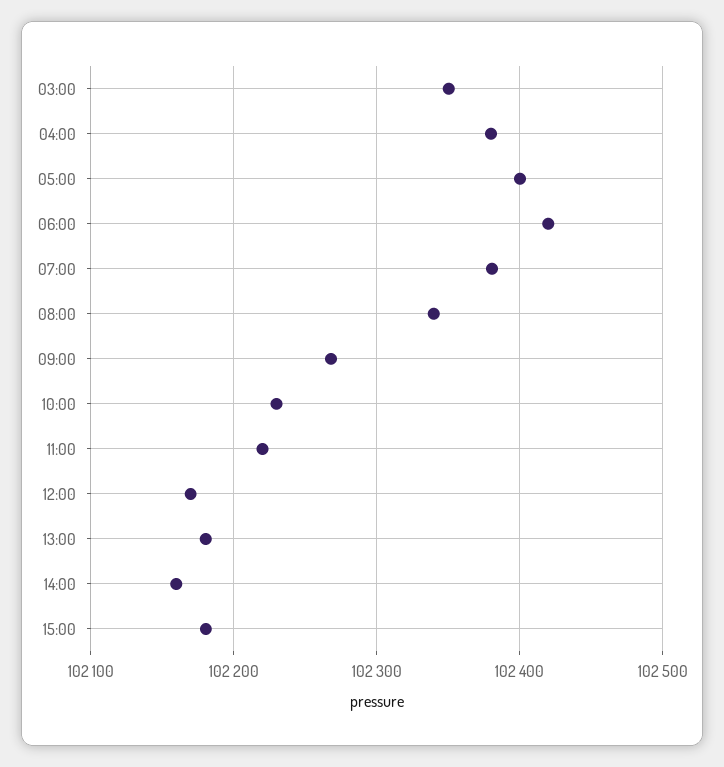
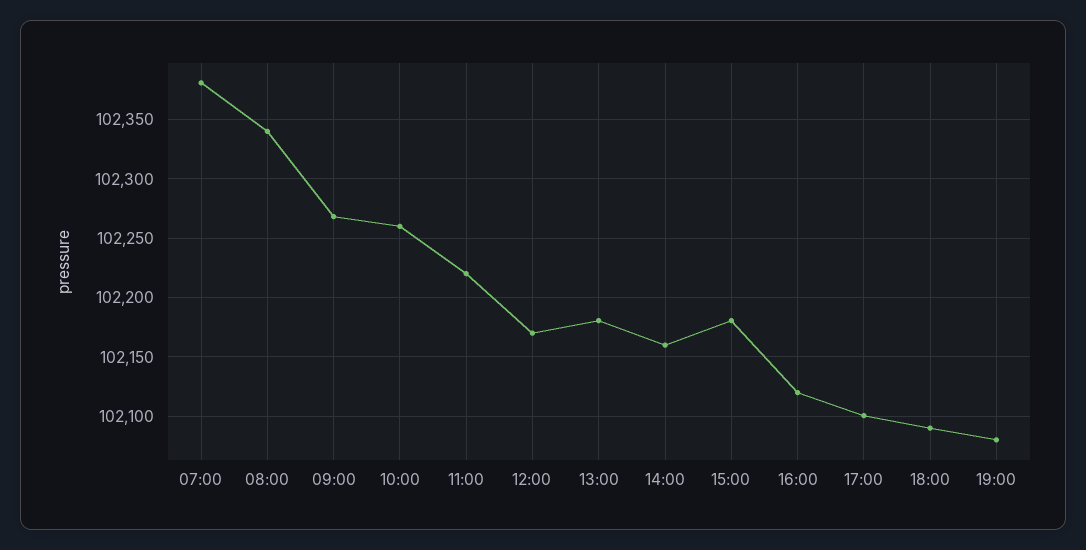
03:00: 102350 -> none
04:00: 102380 -> none
05:00: 102400 -> none
06:00: 102420 -> none
10:00: 102230 -> 102260
16:00: none -> 102120
17:00: none -> 102100
18:00: none -> 102090
19:00: none -> 102080

